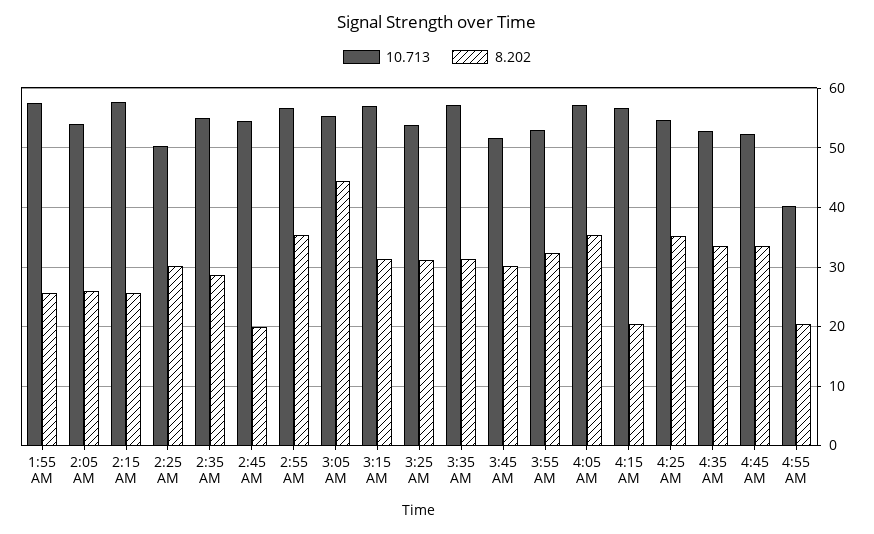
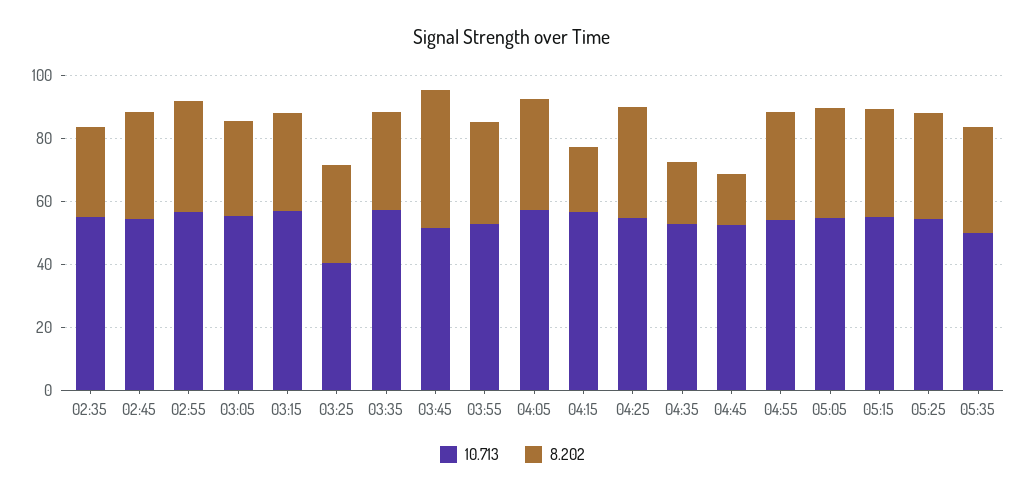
10.713, 1:55 AM: 58 -> none
8.202, 1:55 AM: 26 -> none
10.713, 2:05 AM: 54 -> none
8.202, 2:05 AM: 26 -> none
10.713, 2:15 AM: 58 -> none
8.202, 2:15 AM: 26 -> none
10.713, 2:25 AM: 50 -> none
8.202, 2:25 AM: 30 -> none
8.202, 2:45 AM: 20 -> 35
8.202, 3:05 AM: 44 -> 30
10.713, 3:25 AM: 54 -> 40
8.202, 3:45 AM: 30 -> 45
8.202, 4:35 AM: 34 -> 20
8.202, 4:45 AM: 34 -> 15
10.713, 4:55 AM: 40 -> 55
8.202, 4:55 AM: 20 -> 35
10.713, 05:05: none -> 55
8.202, 05:05: none -> 35
10.713, 05:15: none -> 55
8.202, 05:15: none -> 35
10.713, 05:25: none -> 55
8.202, 05:25: none -> 35
10.713, 05:35: none -> 50
8.202, 05:35: none -> 35

